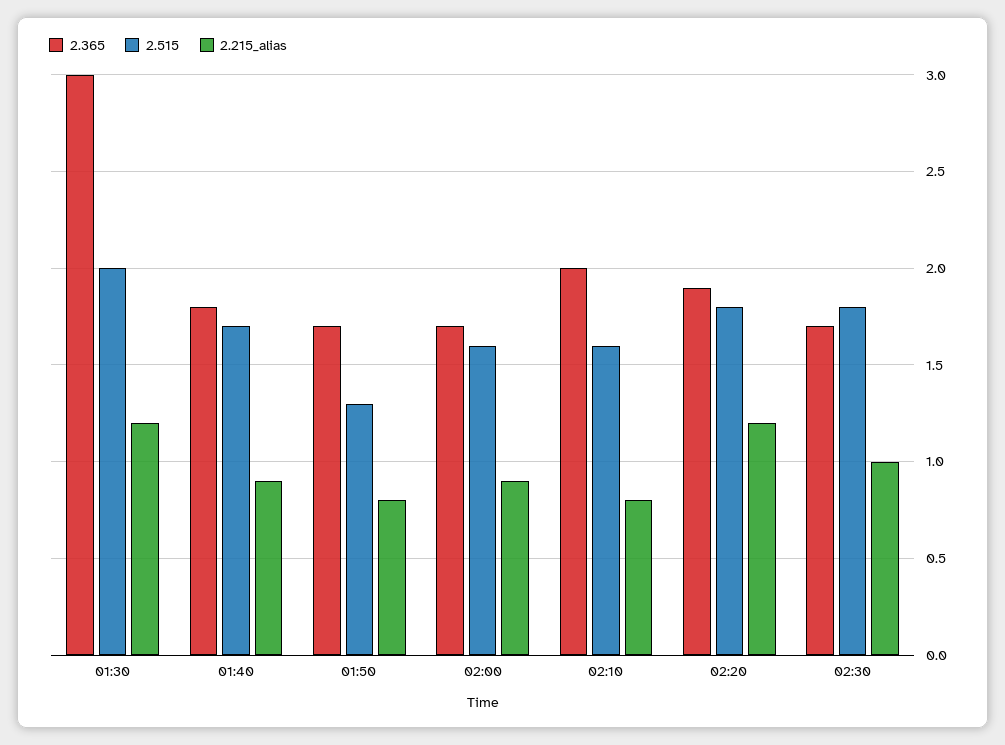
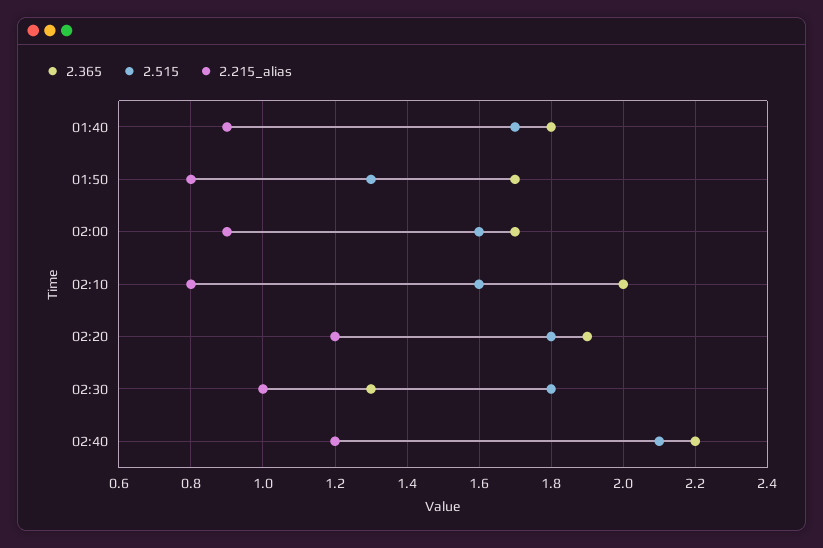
2.365, 01:30: 3 -> none
2.515, 01:30: 2 -> none
2.215_alias, 01:30: 1.2 -> none
2.365, 02:30: 1.7 -> 1.3
2.365, 02:40: none -> 2.2
2.515, 02:40: none -> 2.1
2.215_alias, 02:40: none -> 1.2

